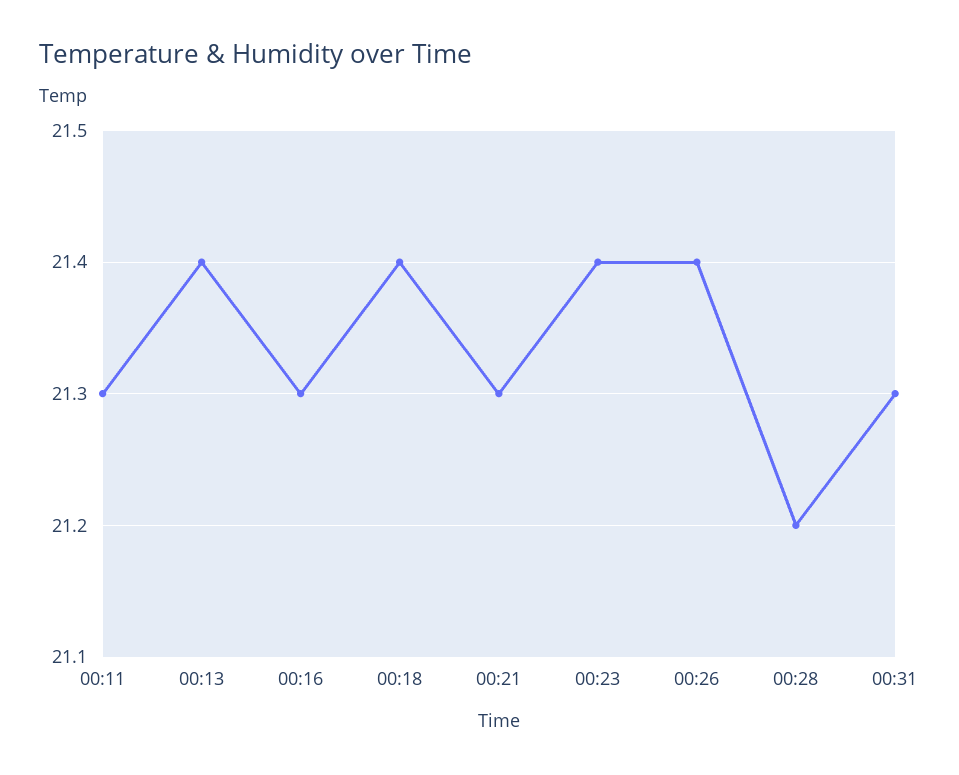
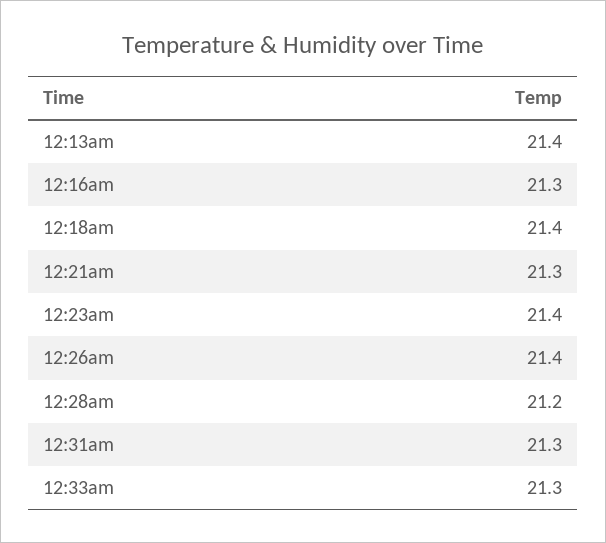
00:11: 21.3 -> none
12:33am: none -> 21.3

